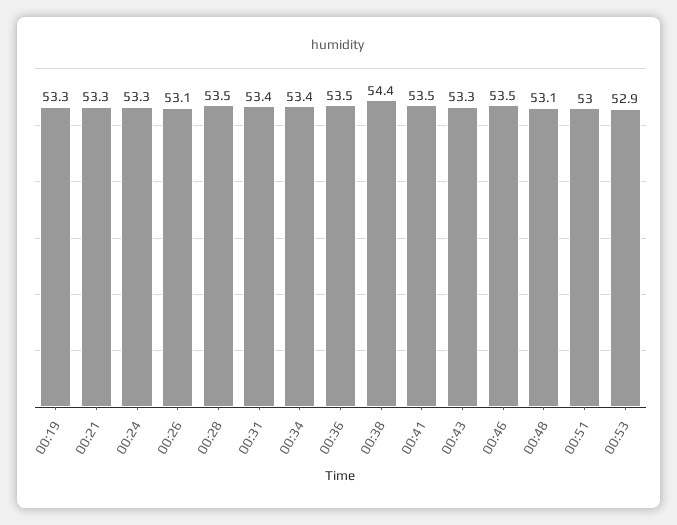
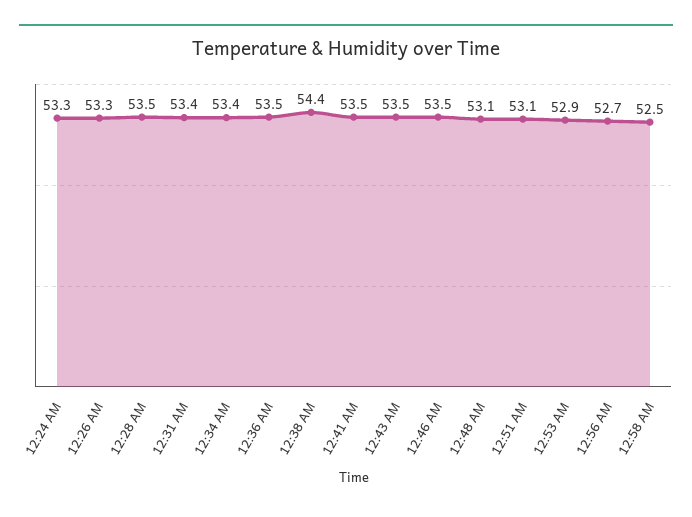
00:19: 53.3 -> none
00:21: 53.3 -> none
00:26: 53.1 -> 53.3
00:43: 53.3 -> 53.5
00:51: 53 -> 53.1
12:56 AM: none -> 52.7
12:58 AM: none -> 52.5

